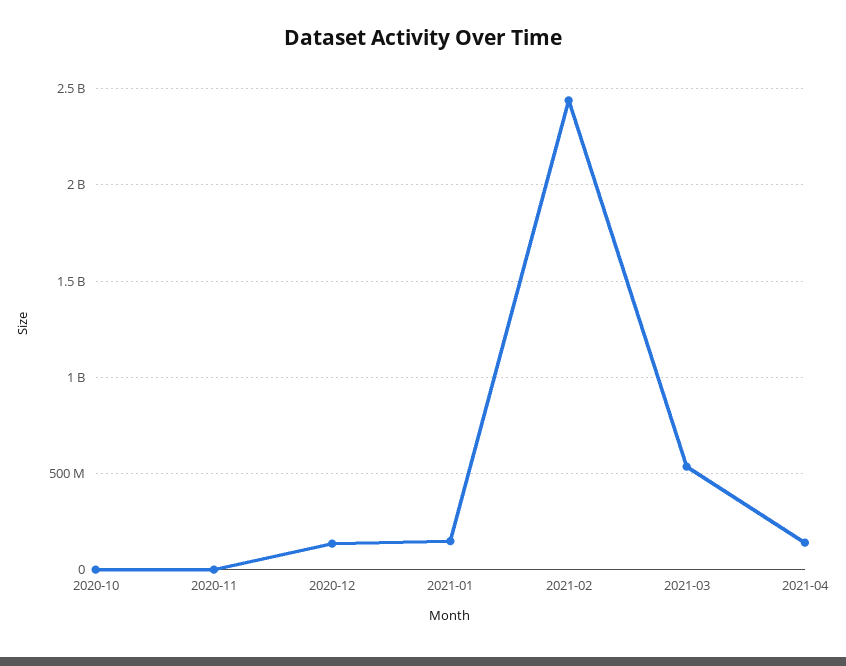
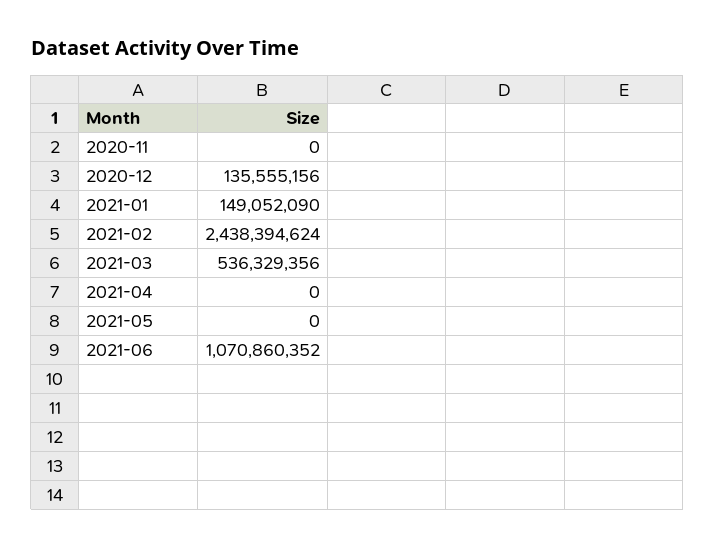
2020-10: 0 -> none
2021-04: 150000000 -> 0
2021-05: none -> 0
2021-06: none -> 1070860352

